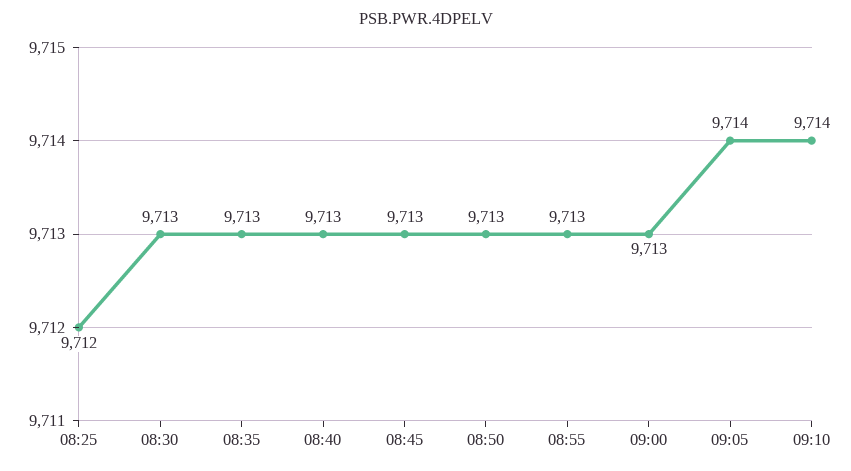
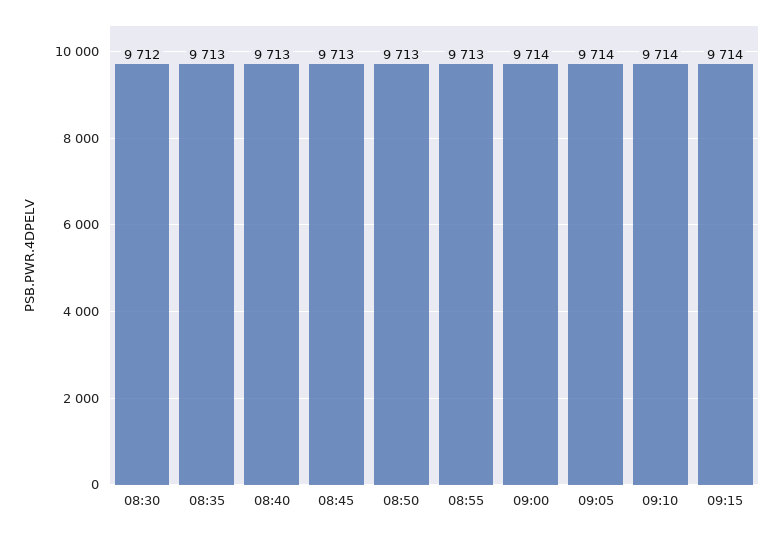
08:25: 9712 -> none
08:30: 9713 -> 9712
09:00: 9713 -> 9714
09:15: none -> 9714

